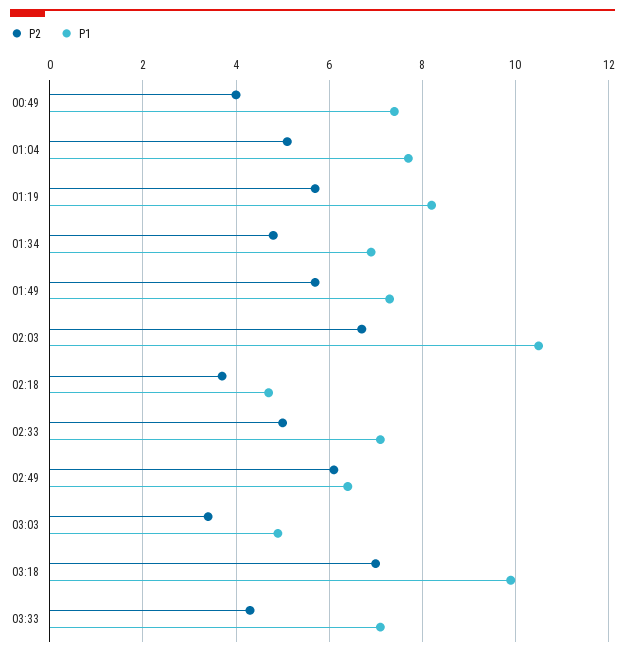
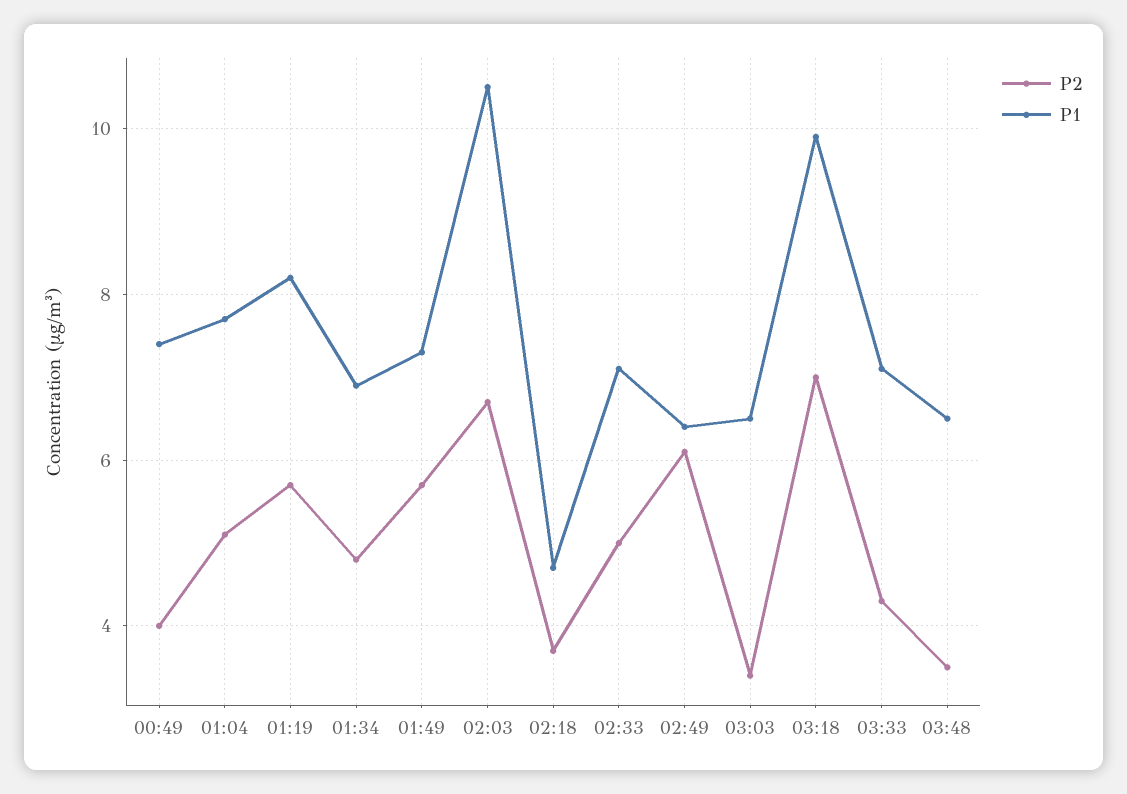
P1, 03:03: 5 -> 6.5
P2, 03:48: none -> 3.5
P1, 03:48: none -> 6.5

